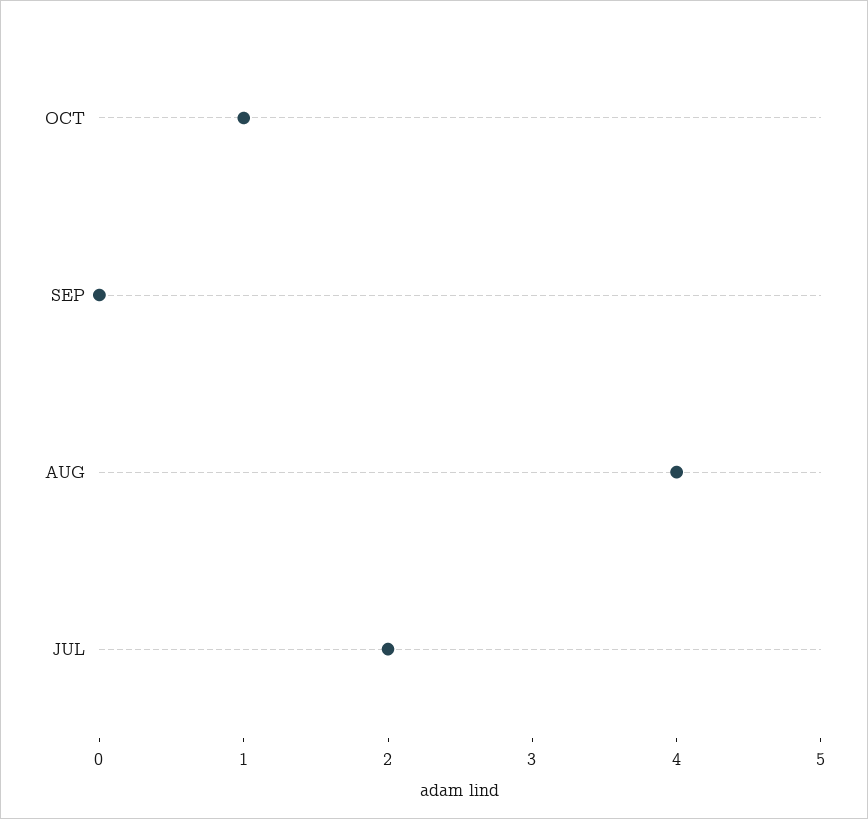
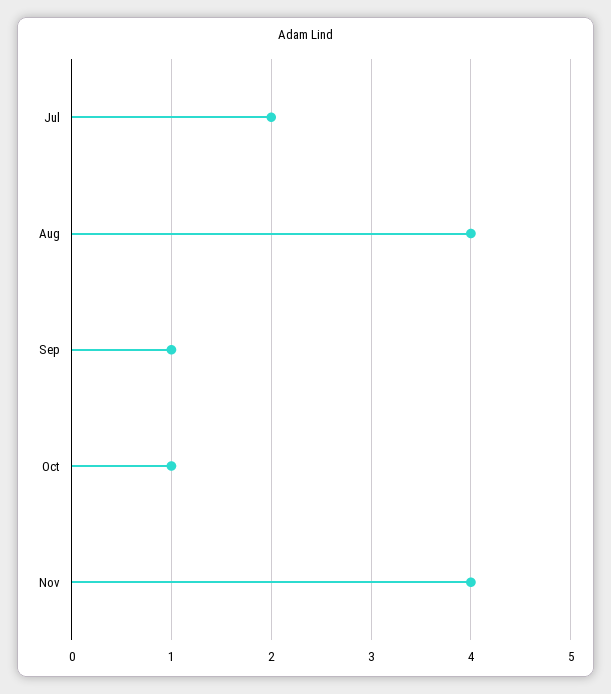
SEP: 0 -> 1
Nov: none -> 4

